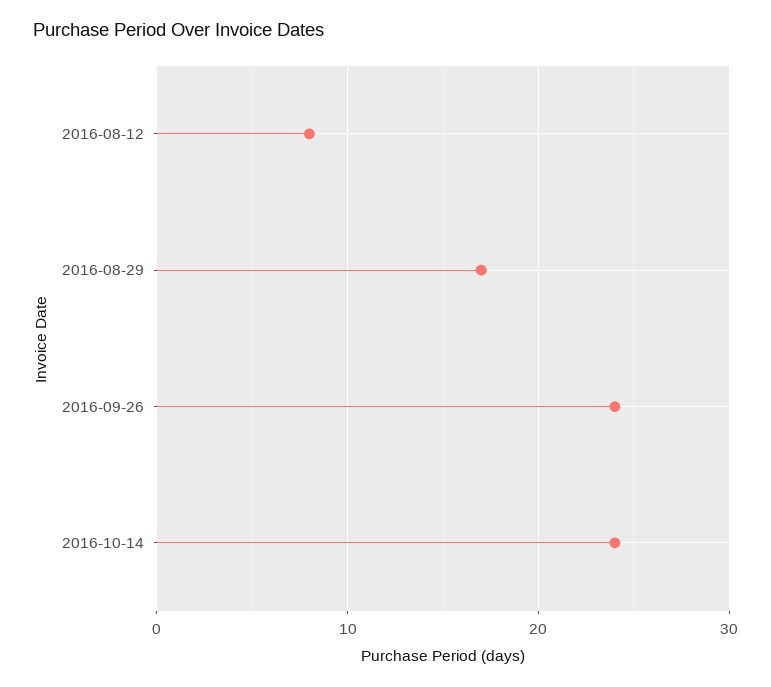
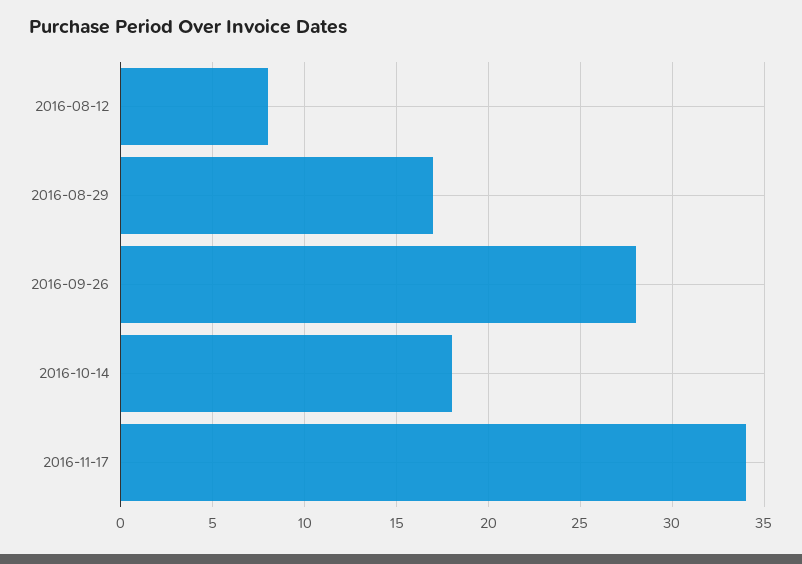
2016-09-26: 24 -> 28
2016-10-14: 24 -> 18
2016-11-17: none -> 34

